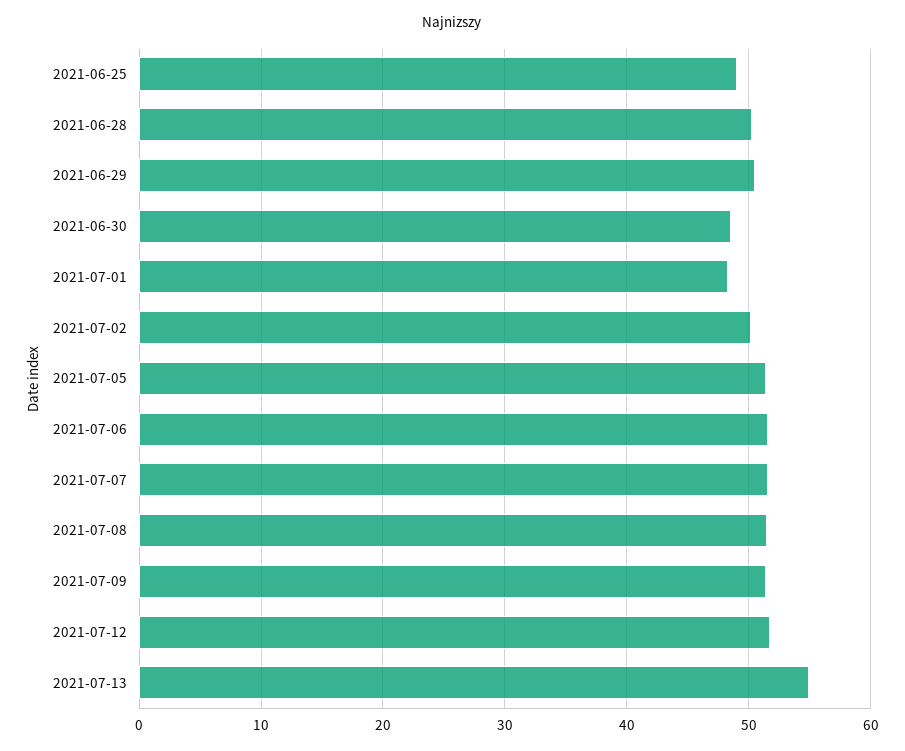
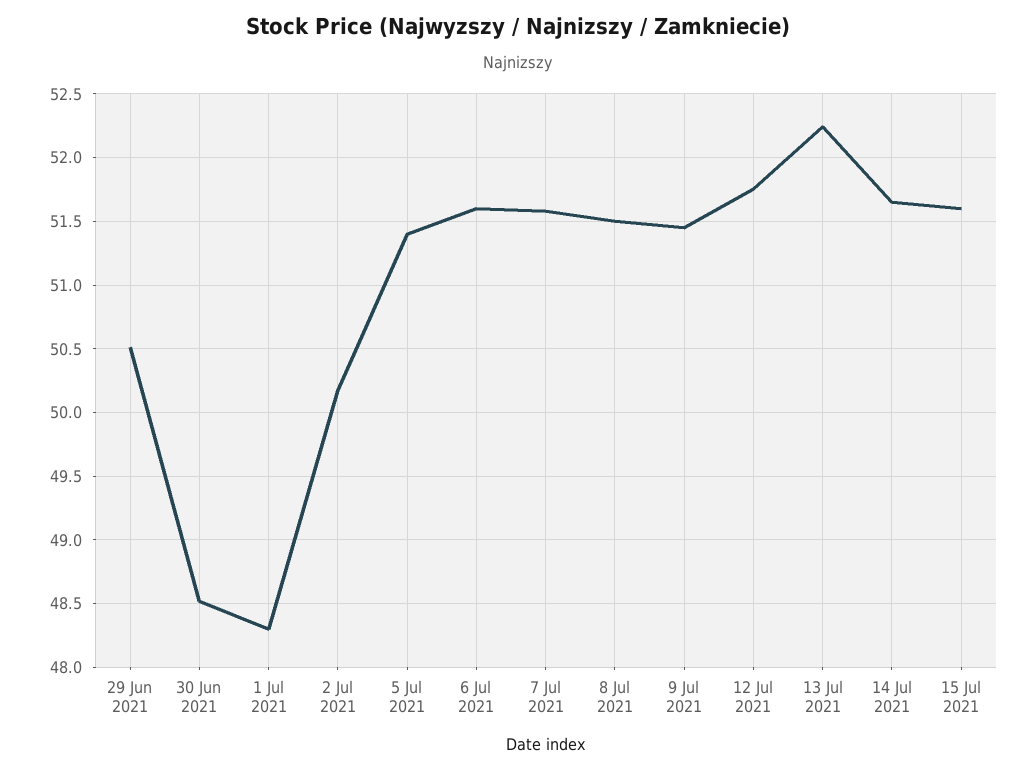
2021-06-25: 49 -> none
2021-06-28: 50 -> none
2021-07-13: 55 -> 52.25
14 Jul 2021: none -> 51.65
15 Jul 2021: none -> 51.6

